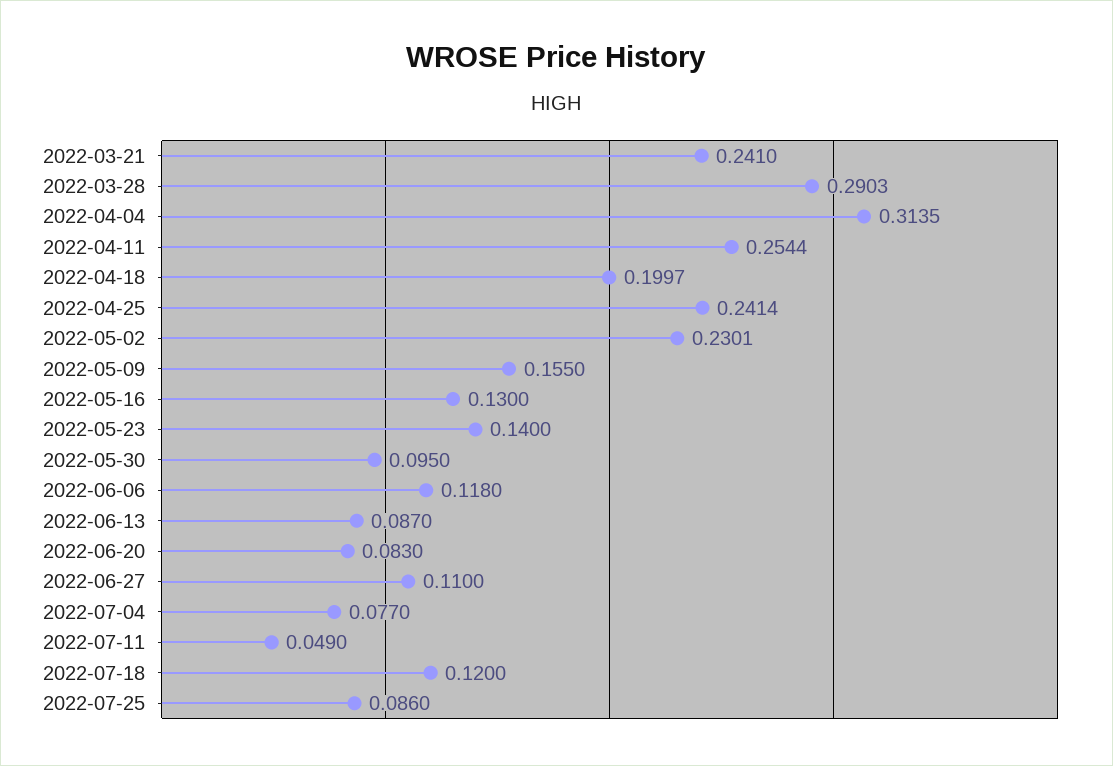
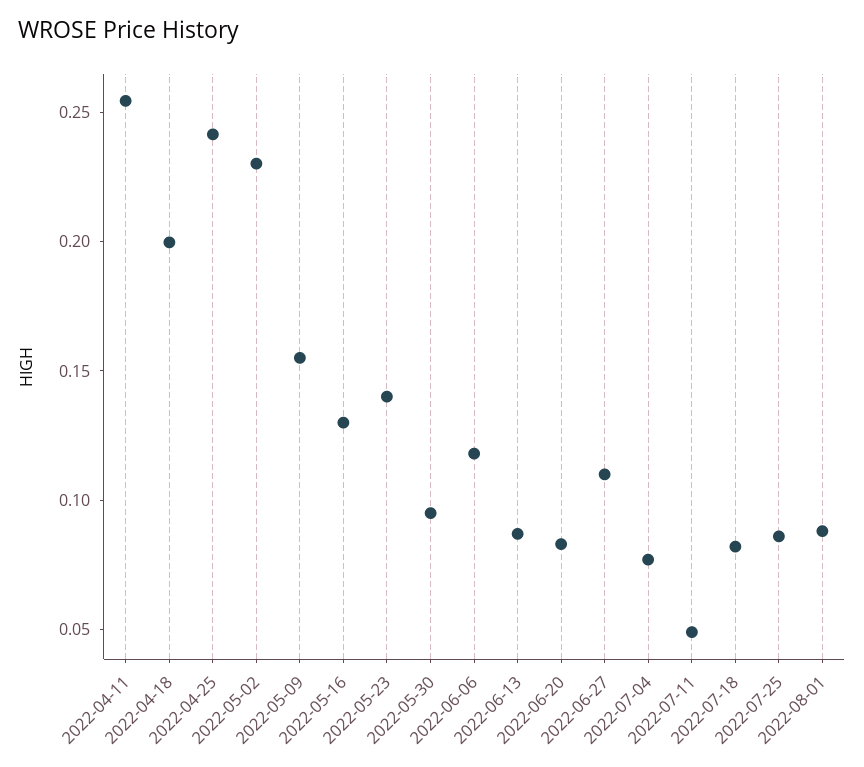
2022-03-21: 0.241 -> none
2022-03-28: 0.2903 -> none
2022-04-04: 0.3135 -> none
2022-07-18: 0.12 -> 0.08
2022-08-01: none -> 0.09

